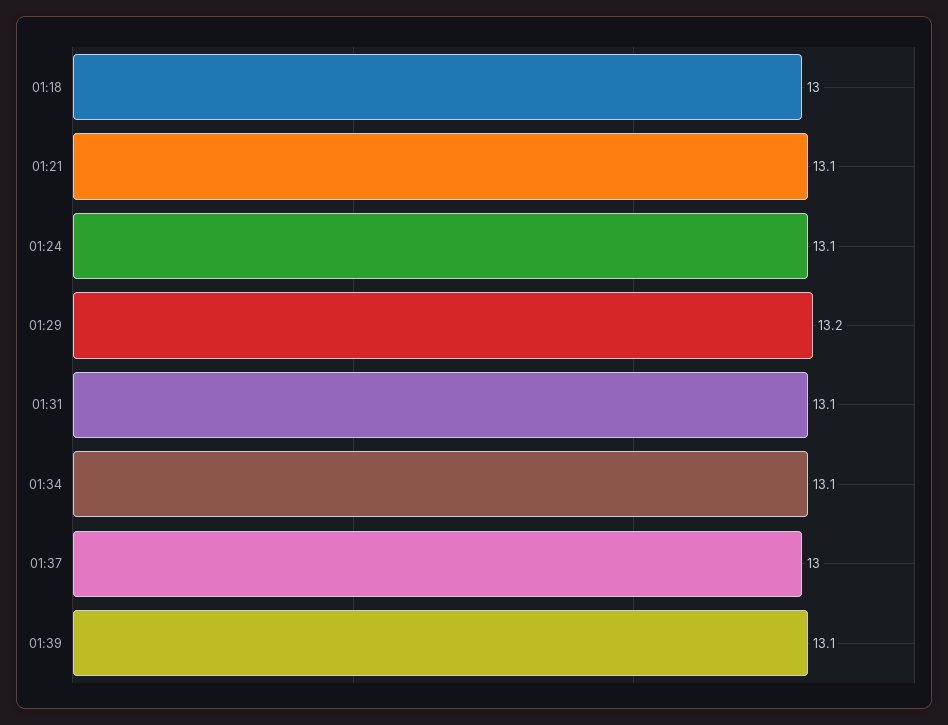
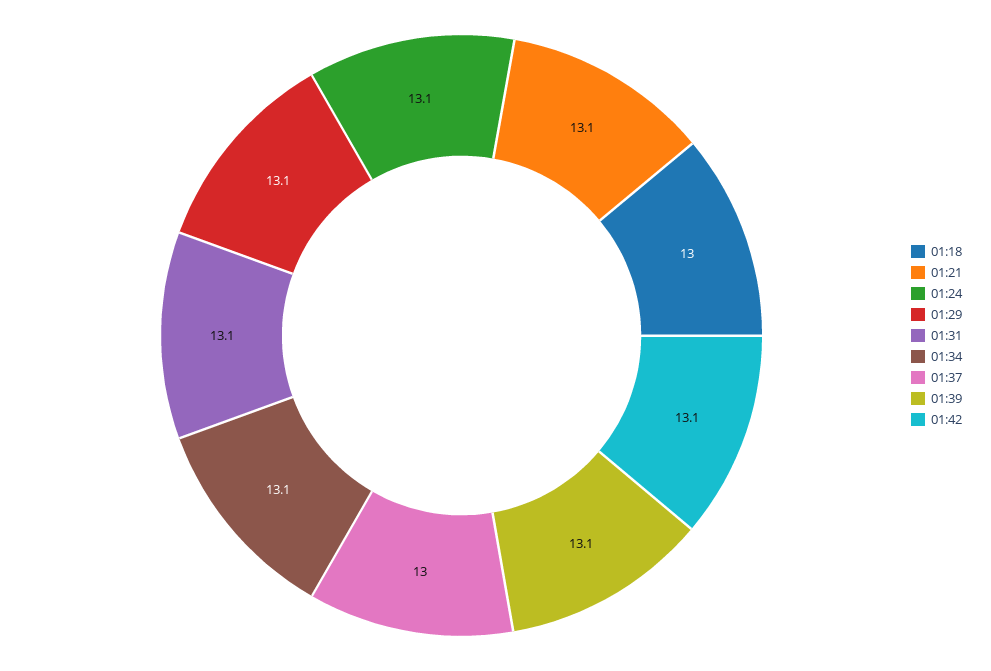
01:29: 13.2 -> 13.1
01:42: none -> 13.1

